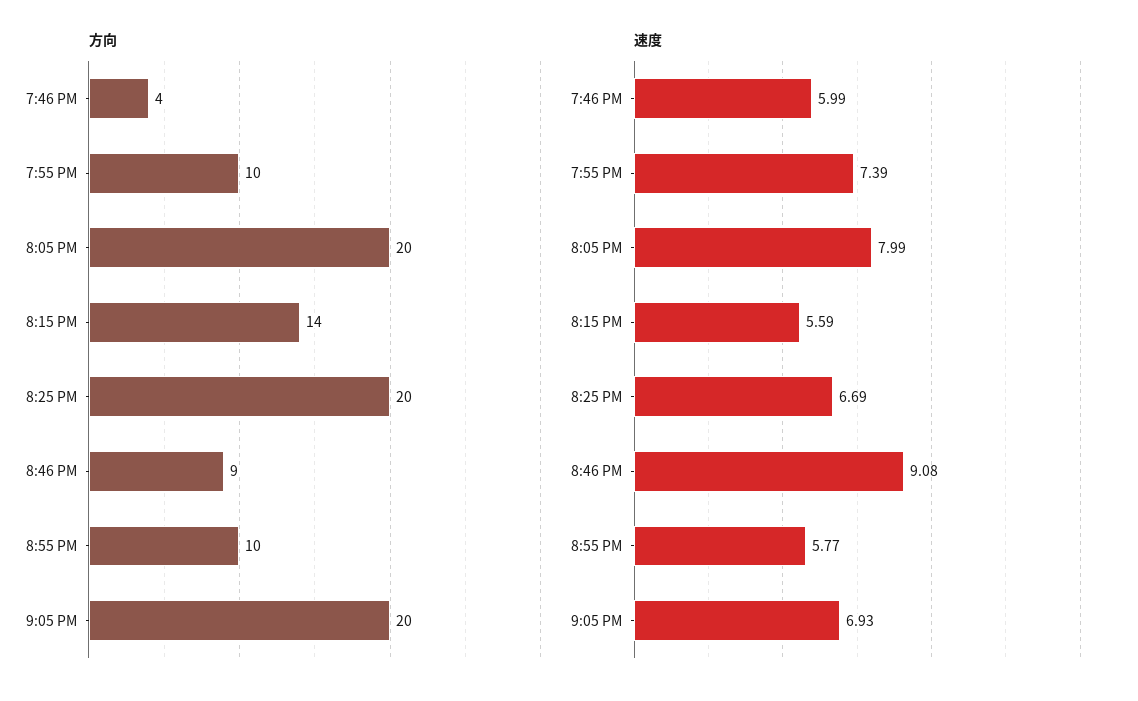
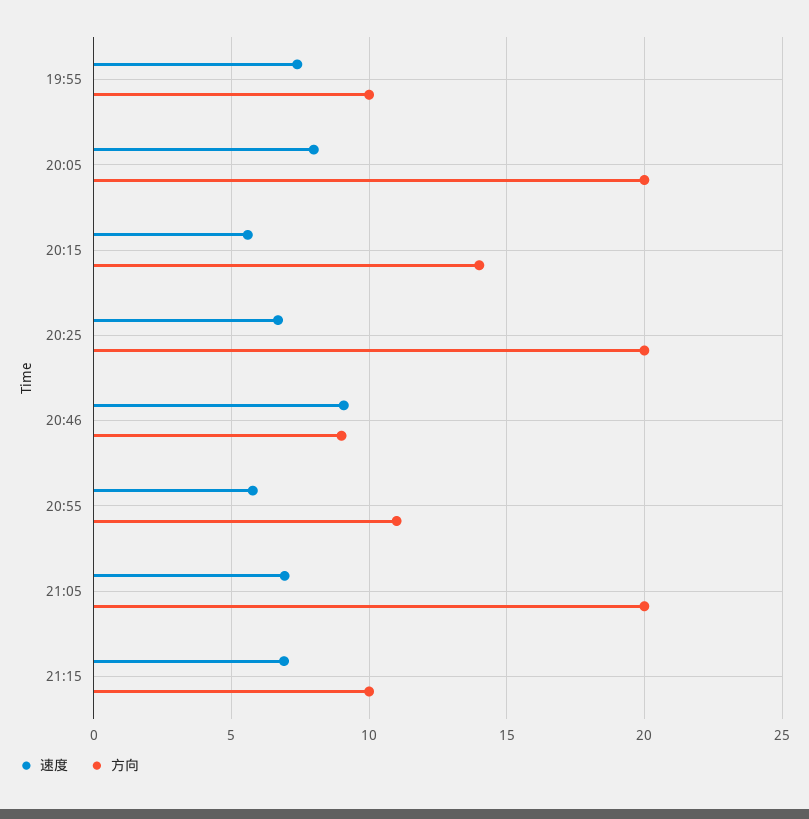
方向, 7:46 PM: 4 -> none
方向, 8:55 PM: 10 -> 11
速度, 7:46 PM: 5.99 -> none
速度, 21:15: none -> 7
方向, 21:15: none -> 10

